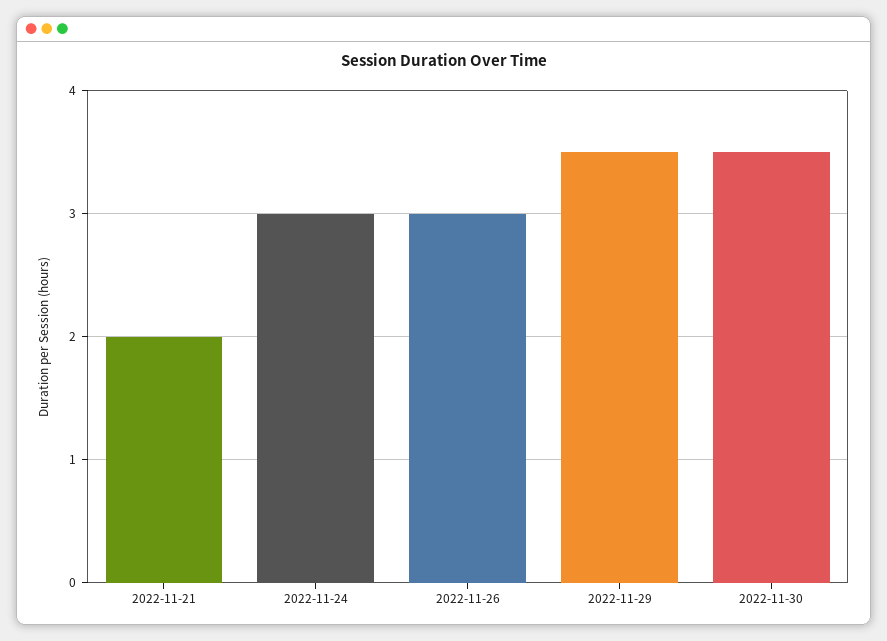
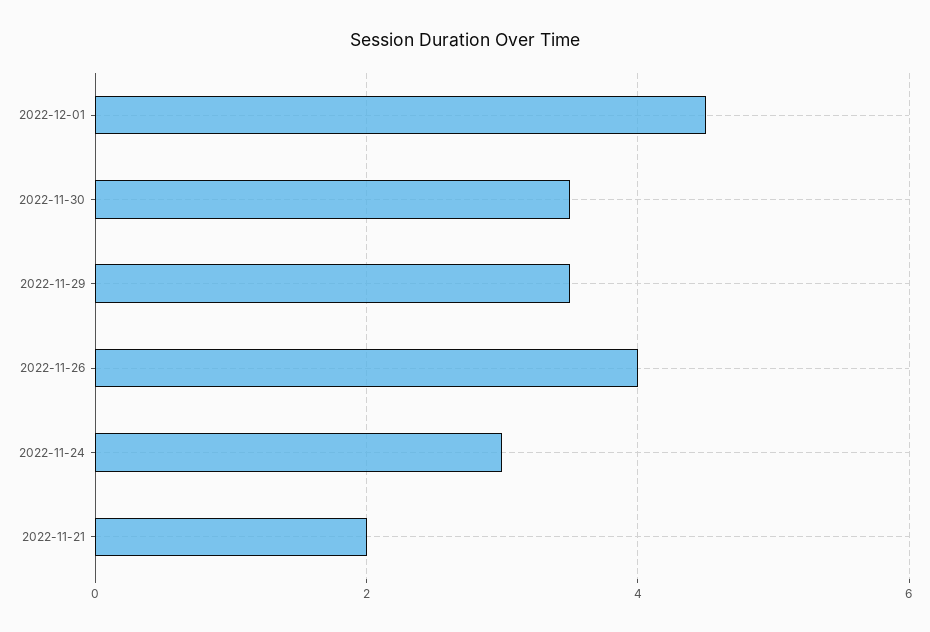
2022-11-26: 3 -> 4
2022-12-01: none -> 4.5

